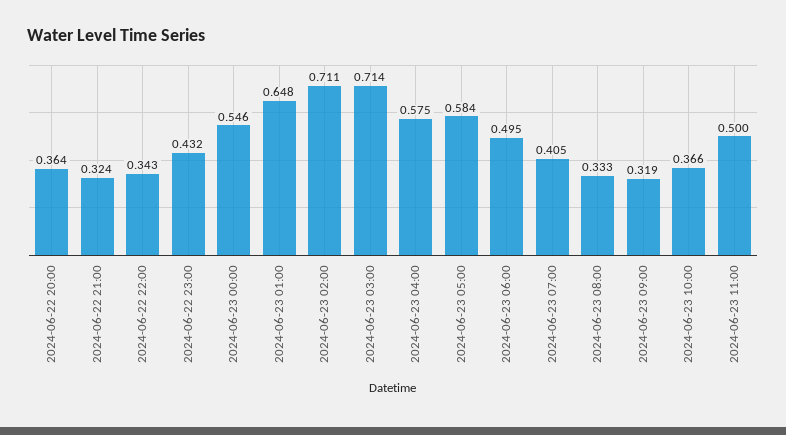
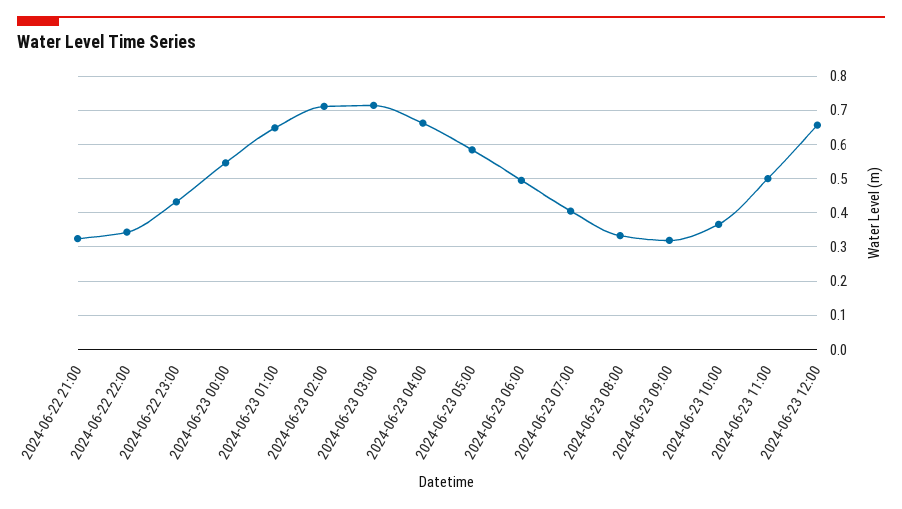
2024-06-22 20:00: 0.364 -> none
2024-06-23 04:00: 0.575 -> 0.66
2024-06-23 12:00: none -> 0.66

